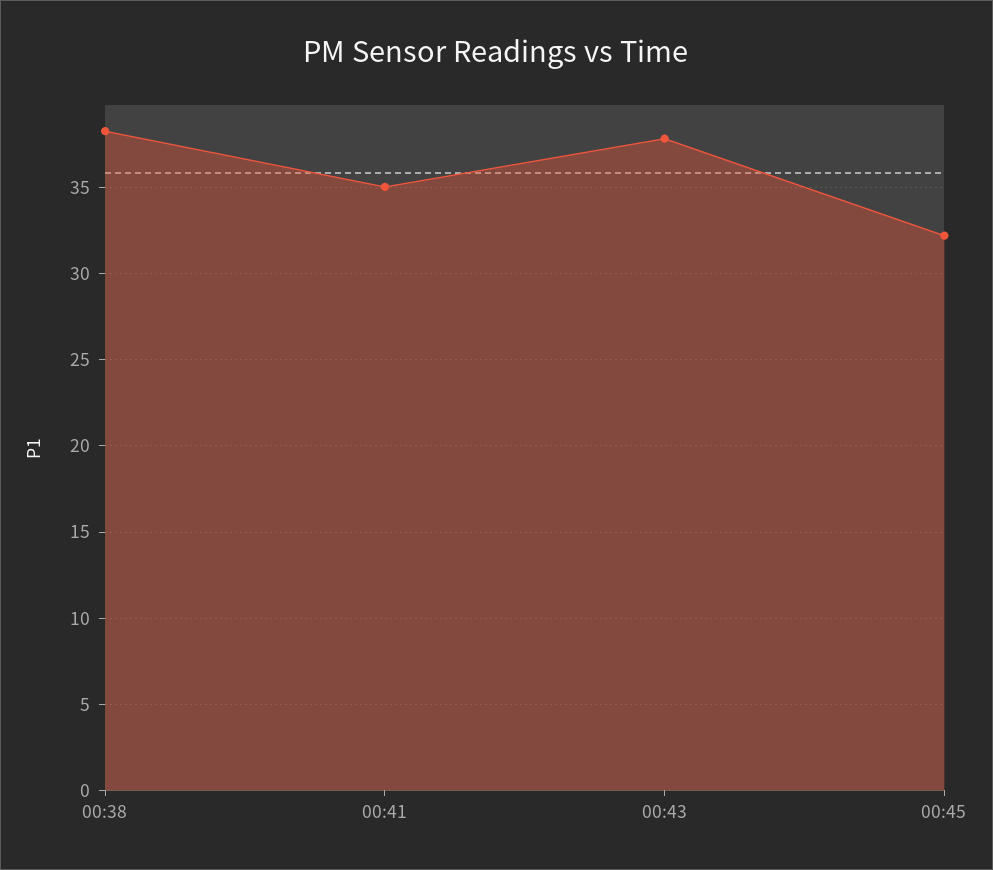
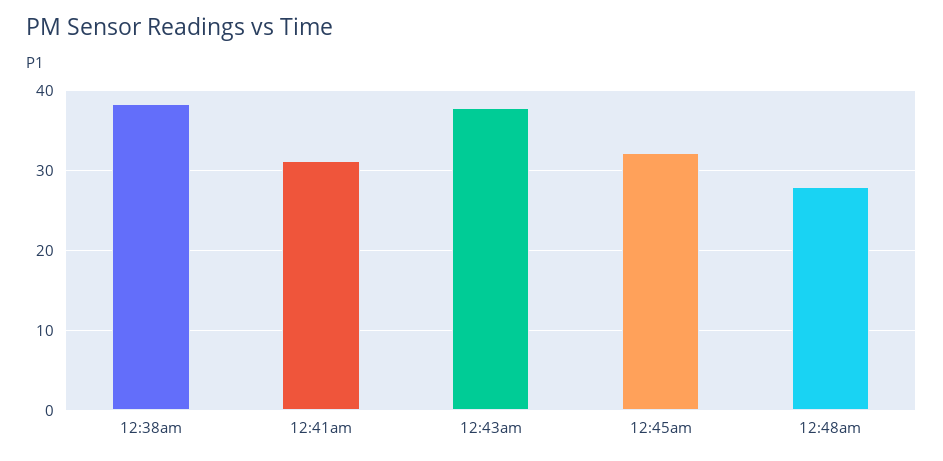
00:41: 35 -> 31
12:48am: none -> 28

